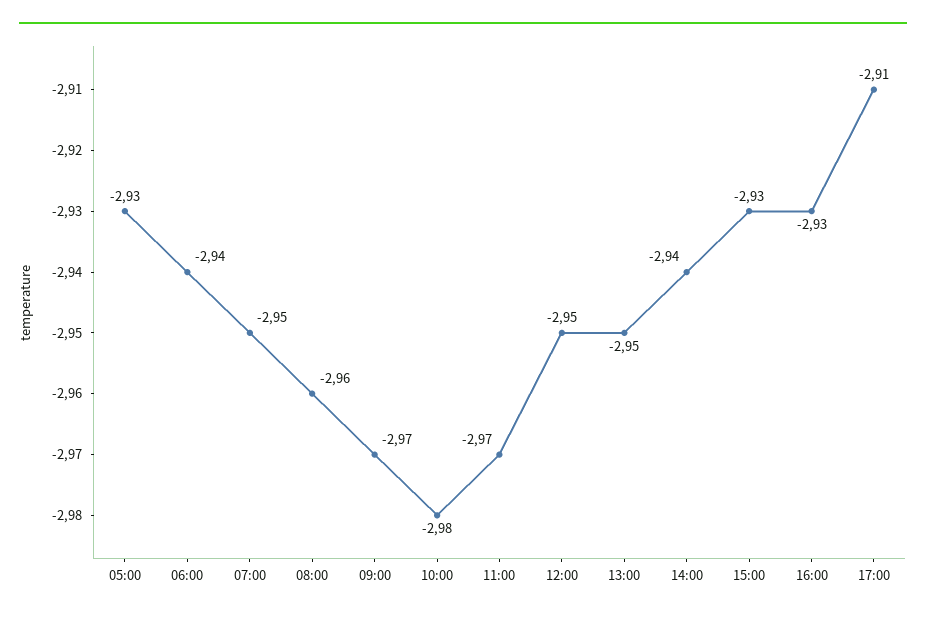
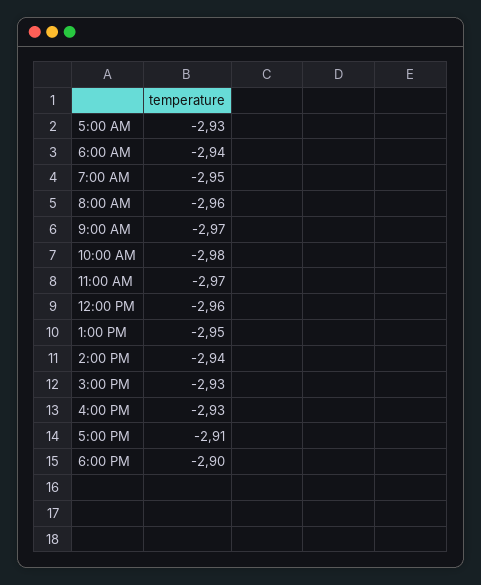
12:00: -2.95 -> -2.96
6:00 PM: none -> -2.9

